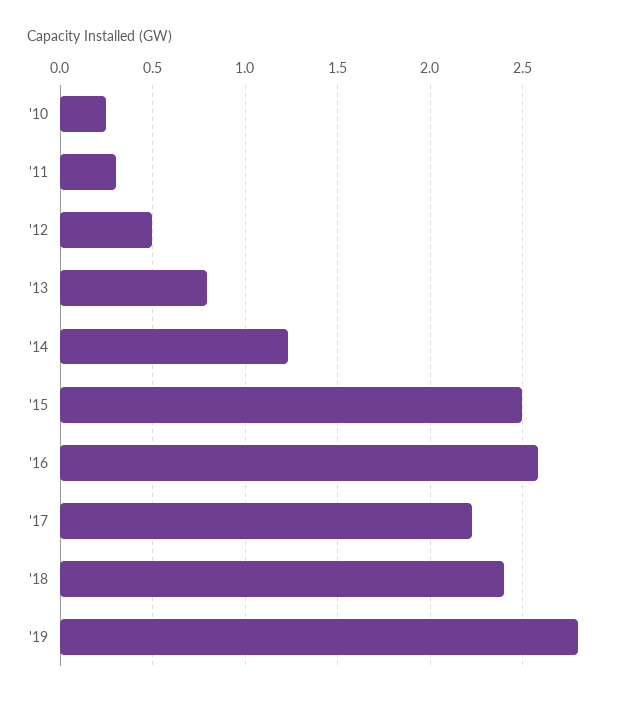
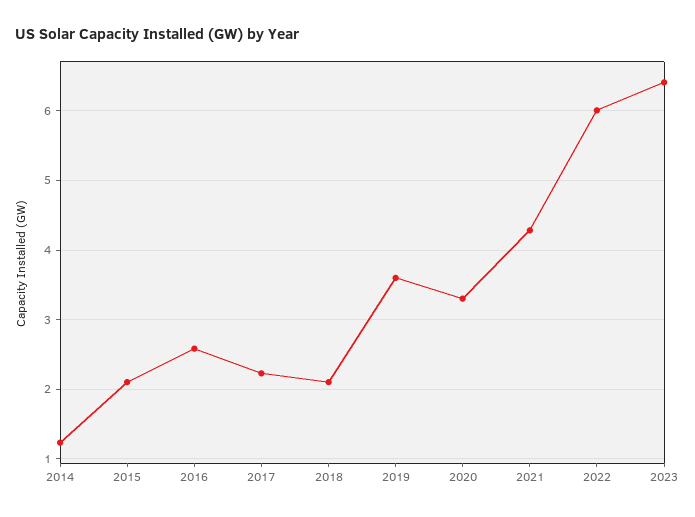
'10: 0.25 -> none
'11: 0.3 -> none
'12: 0.5 -> none
'13: 0.8 -> none
'15: 2.5 -> 2.1
'18: 2.4 -> 2.1
'19: 2.8 -> 3.6
2020: none -> 3.3
2021: none -> 4.3
2022: none -> 6
2023: none -> 6.4

